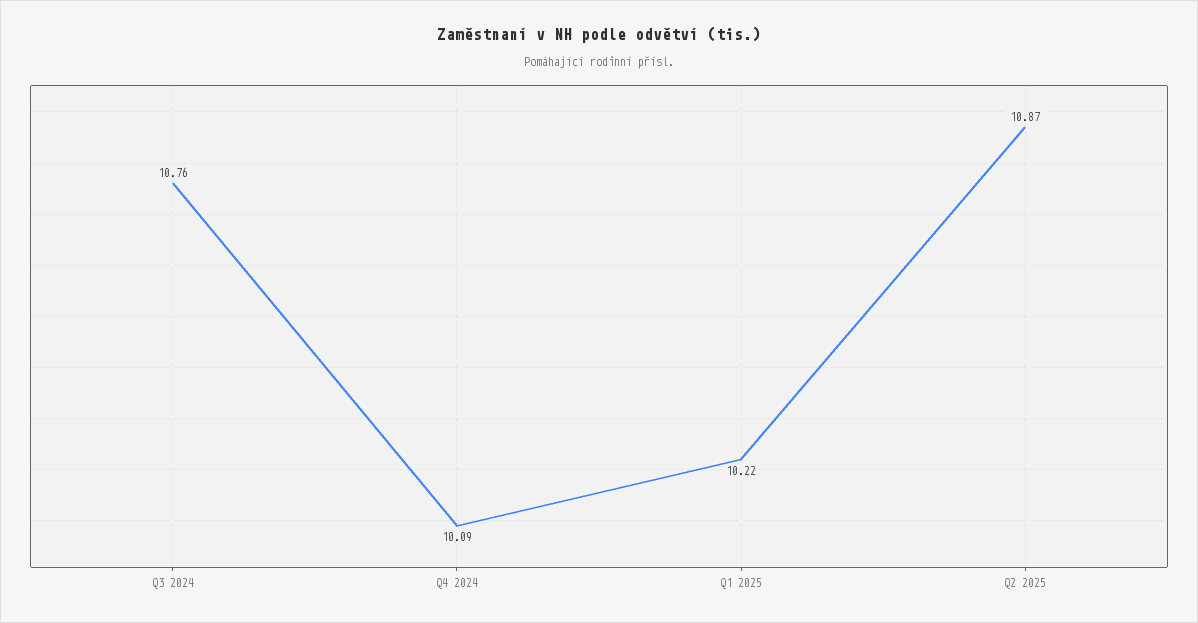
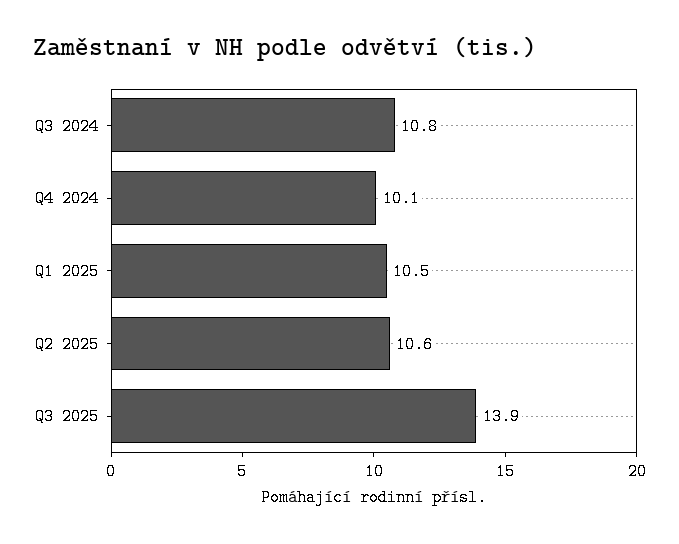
Q1 2025: 10.22 -> 10.5
Q2 2025: 10.87 -> 10.6
Q3 2025: none -> 13.9

